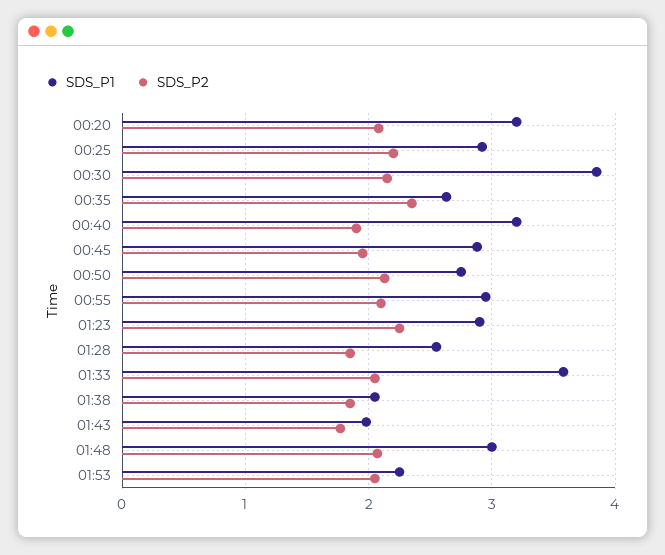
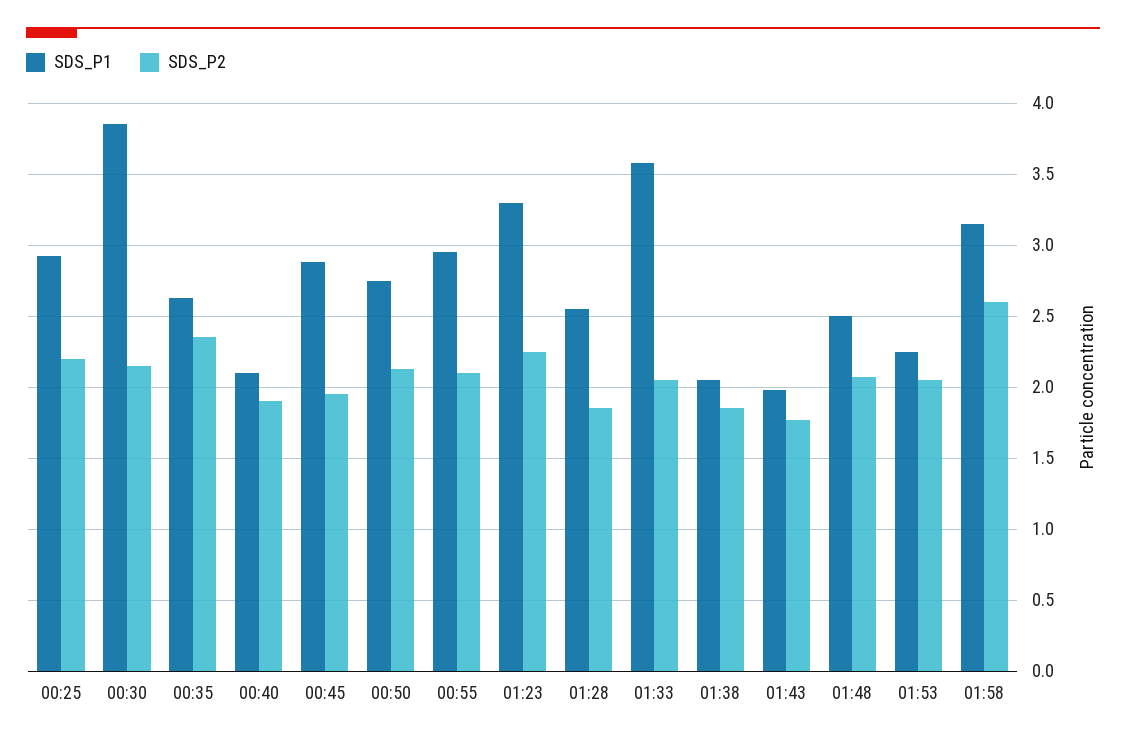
SDS_P1, 00:20: 3.2 -> none
SDS_P2, 00:20: 2.1 -> none
SDS_P1, 00:40: 3.2 -> 2.1
SDS_P1, 01:23: 2.9 -> 3.3
SDS_P1, 01:48: 3 -> 2.5
SDS_P1, 01:58: none -> 3.15
SDS_P2, 01:58: none -> 2.6

